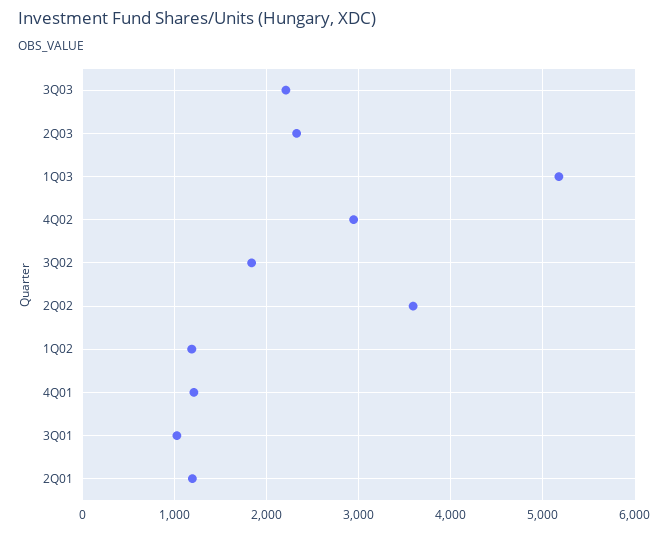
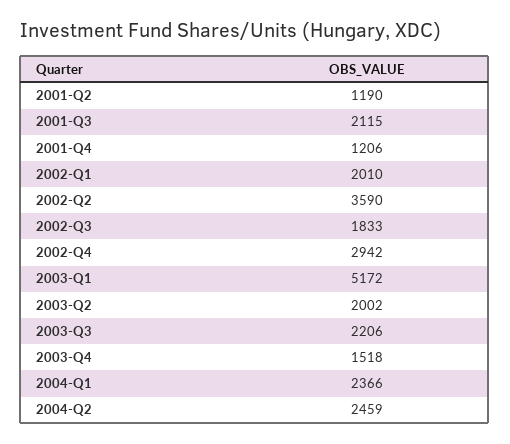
2Q03: 2300 -> 2002
1Q02: 1200 -> 2010
3Q01: 1000 -> 2115
2003-Q4: none -> 1518
2004-Q1: none -> 2366
2004-Q2: none -> 2459

